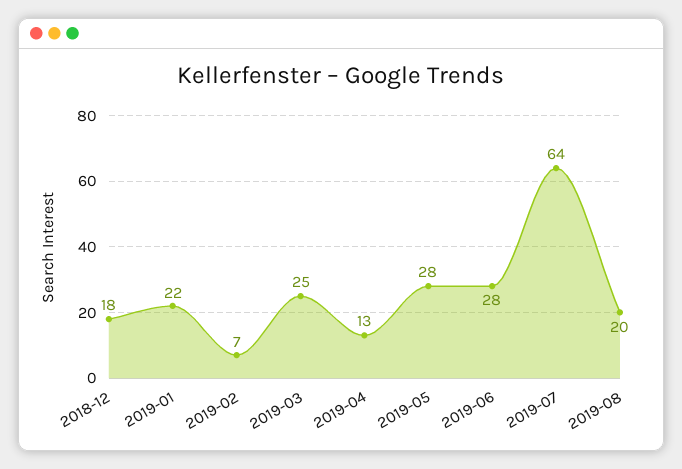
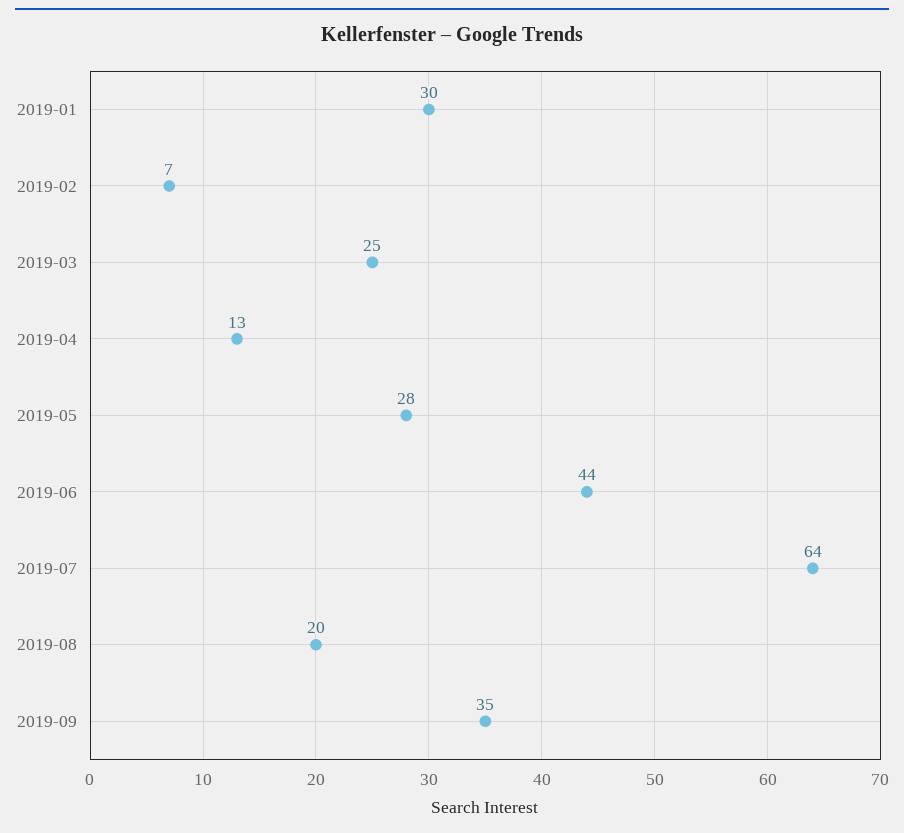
2018-12: 18 -> none
2019-01: 22 -> 30
2019-06: 28 -> 44
2019-09: none -> 35

